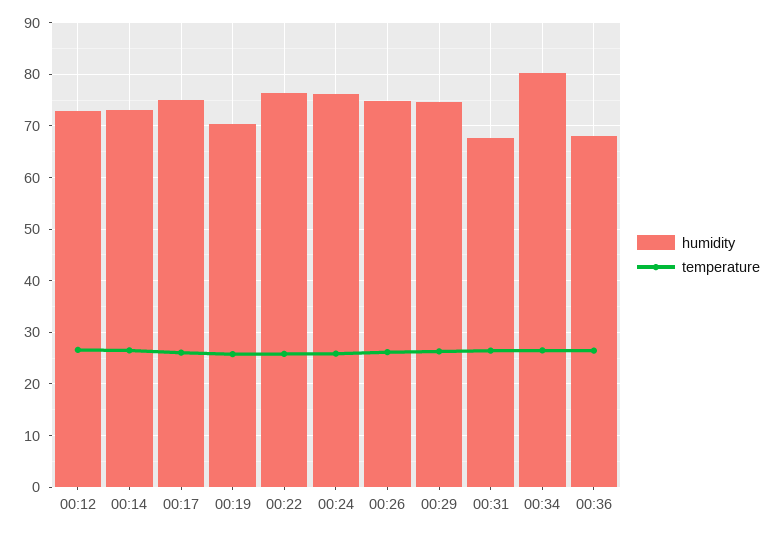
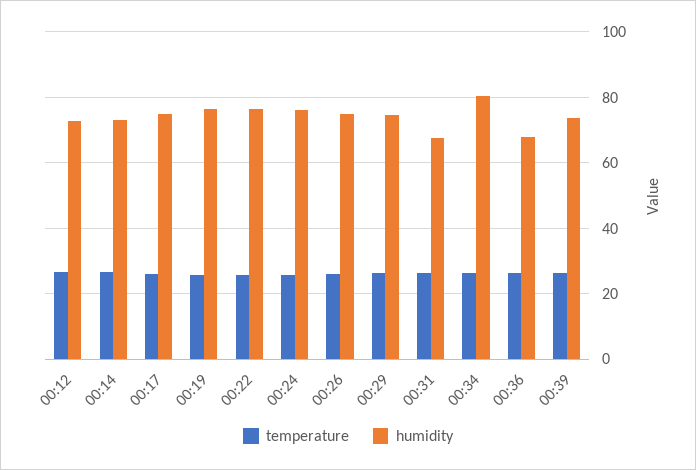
humidity, 00:19: 70 -> 76
temperature, 00:39: none -> 26
humidity, 00:39: none -> 74

